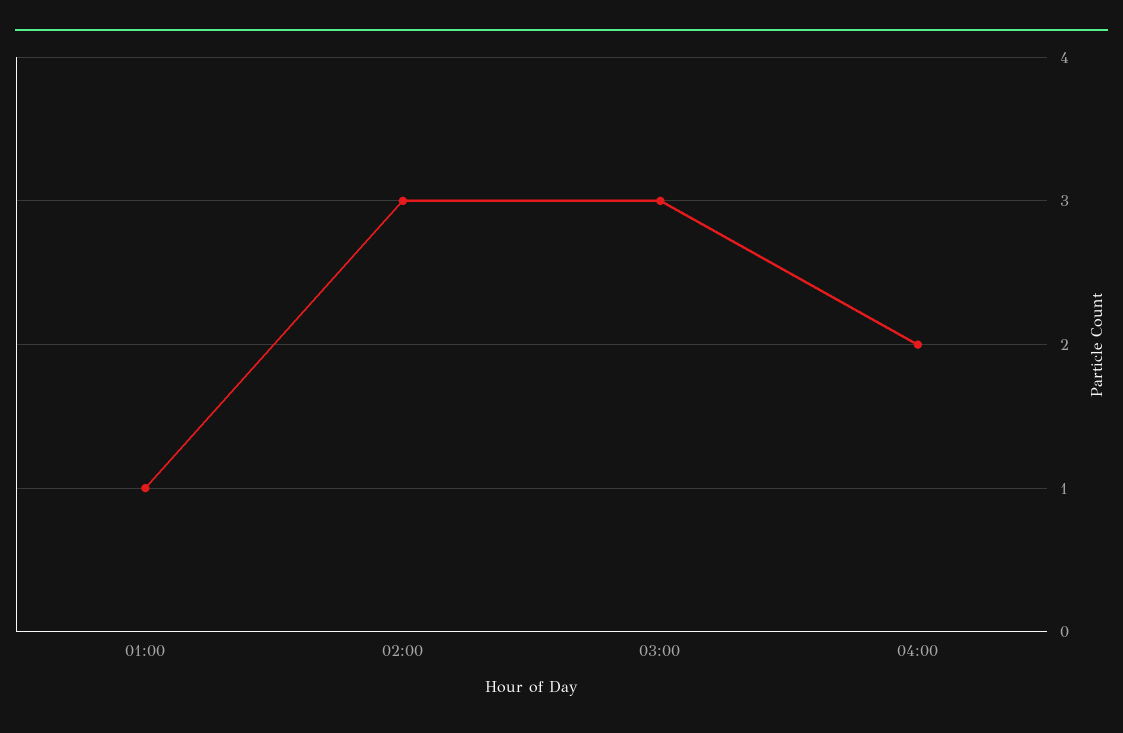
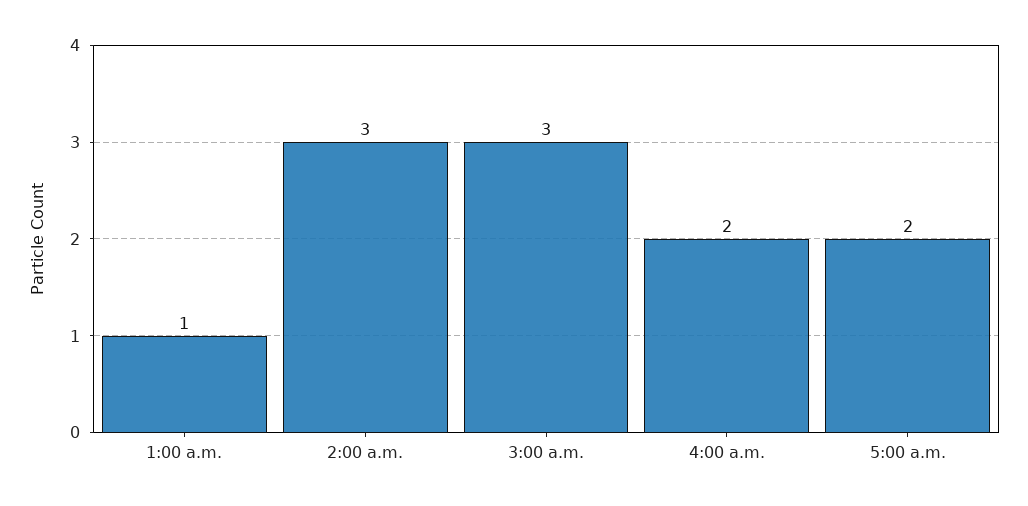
5:00 a.m.: none -> 2

